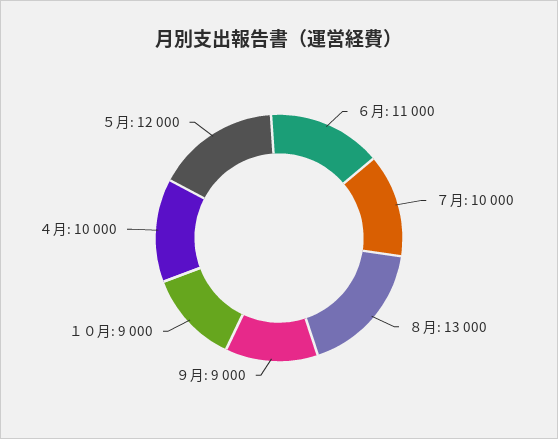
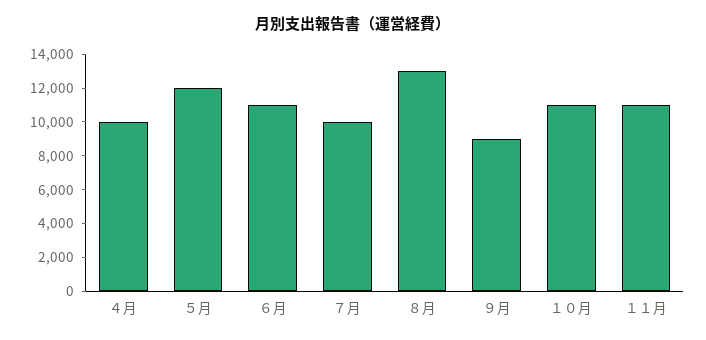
１０月: 9000 -> 11000
１１月: none -> 11000

